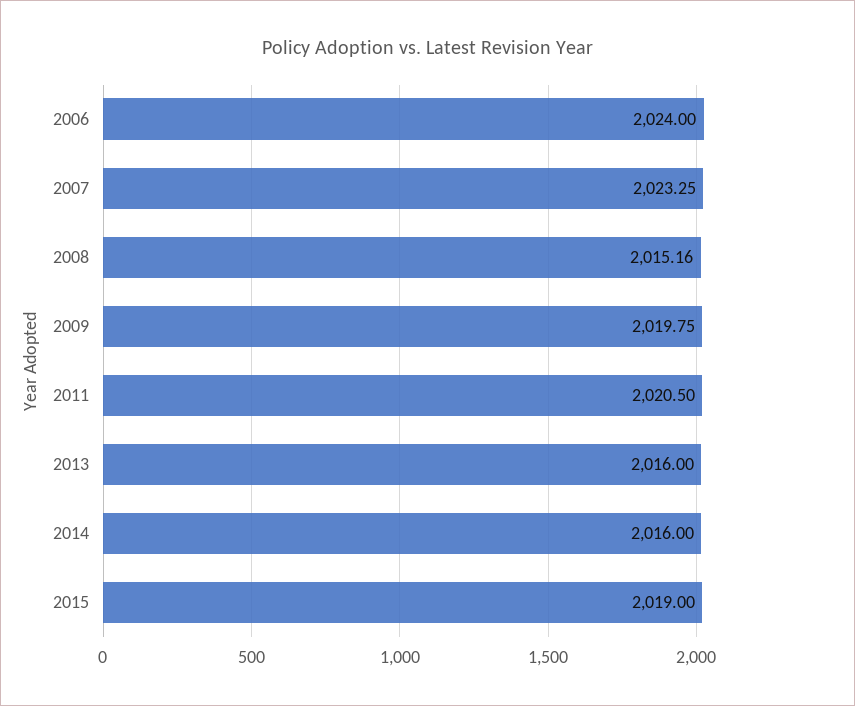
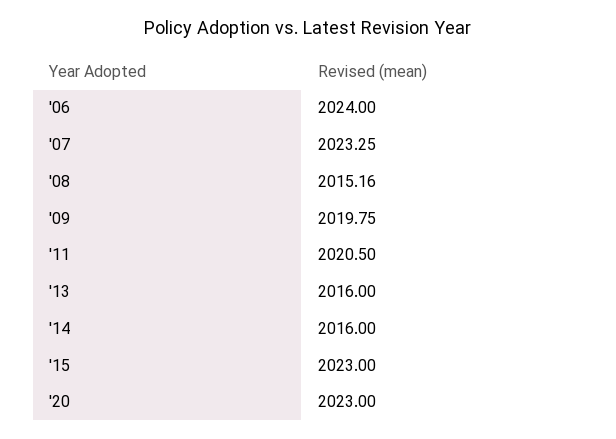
2015: 2019 -> 2023
'20: none -> 2023

